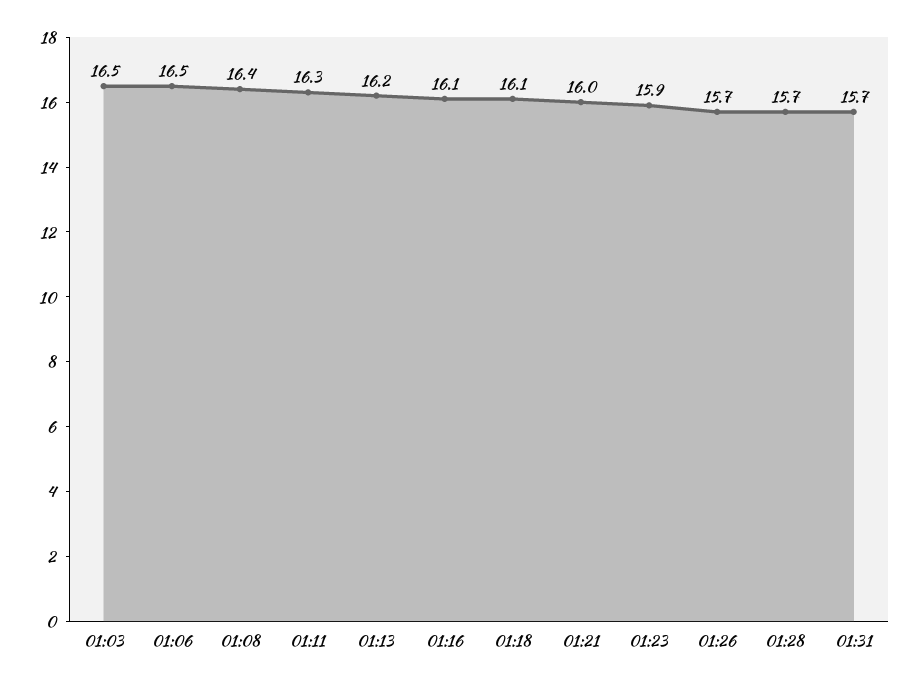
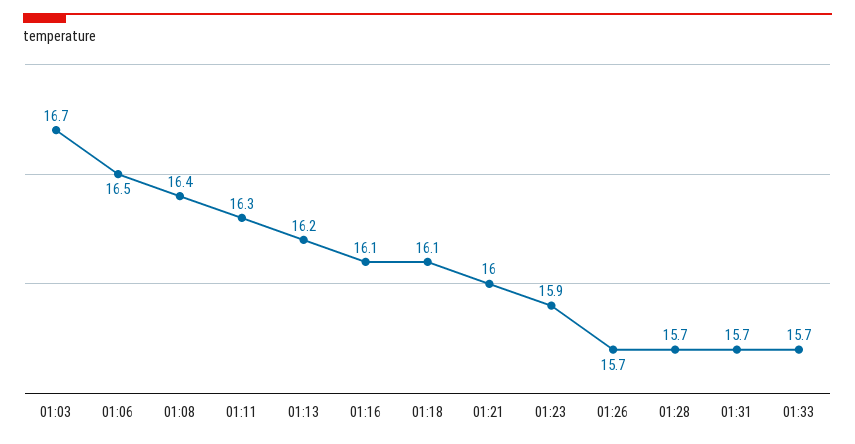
01:03: 16.5 -> 16.7
01:33: none -> 15.7

